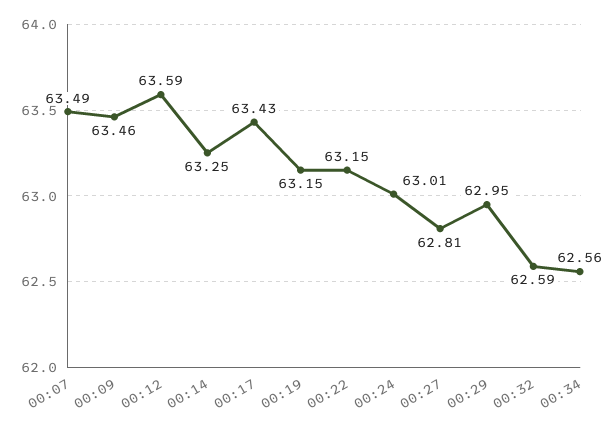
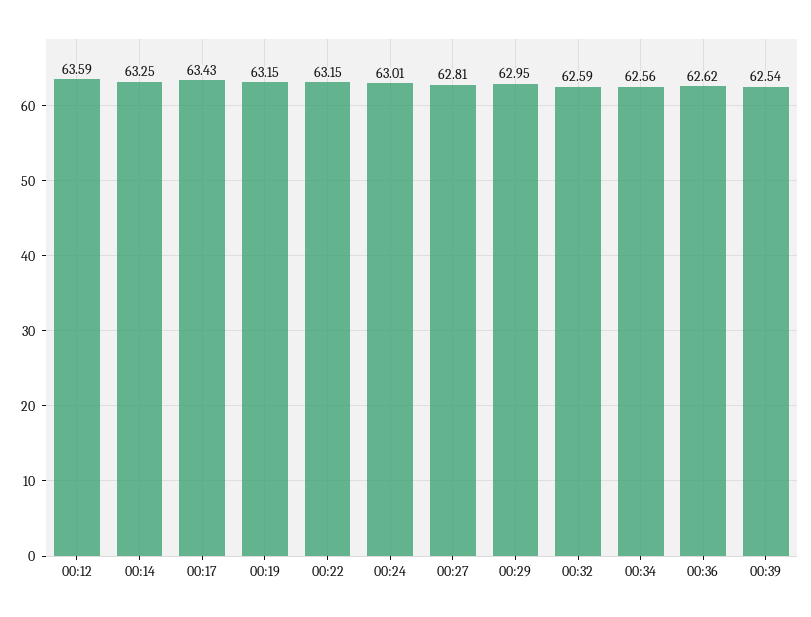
00:07: 63.49 -> none
00:09: 63.46 -> none
00:36: none -> 62.62
00:39: none -> 62.54

